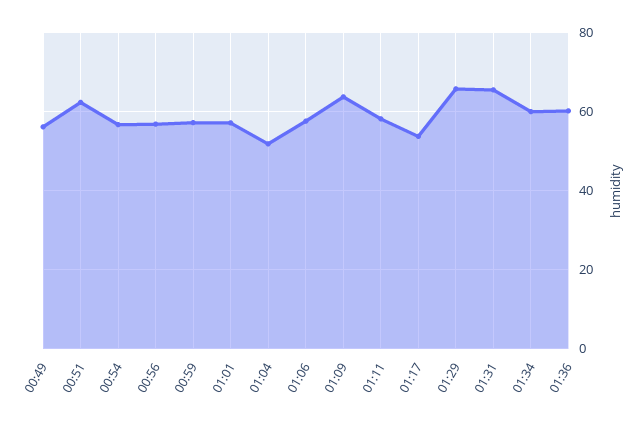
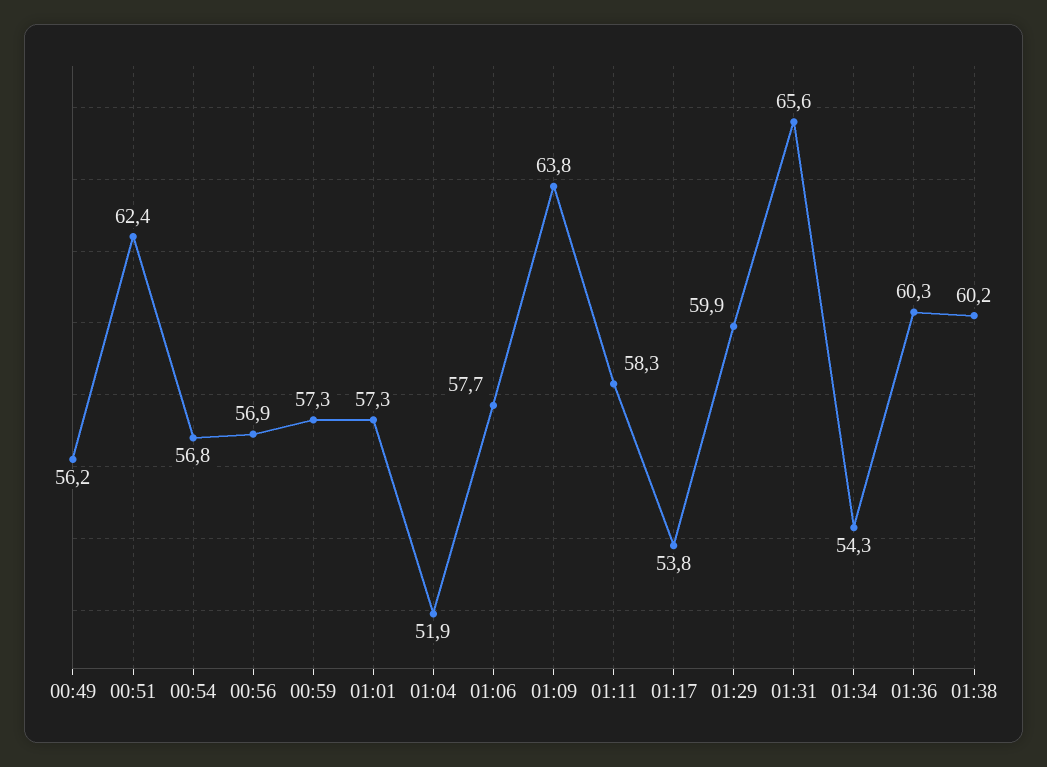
01:29: 66 -> 59.9
01:34: 60 -> 54.3
01:38: none -> 60.2

